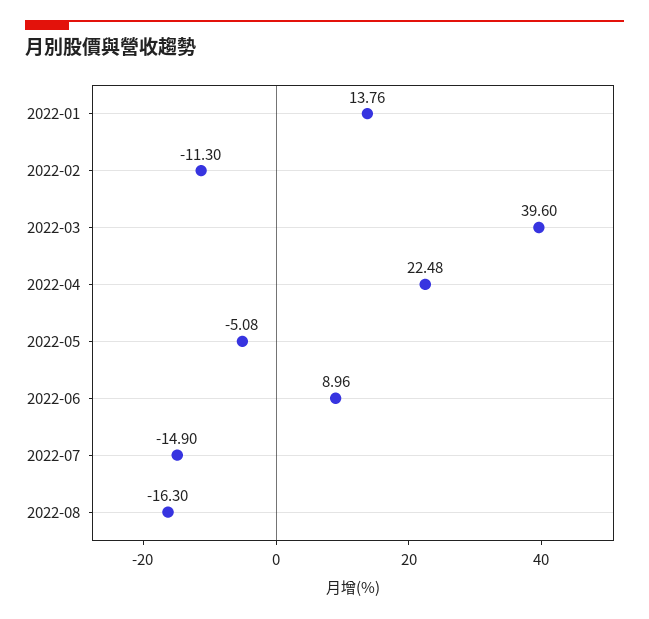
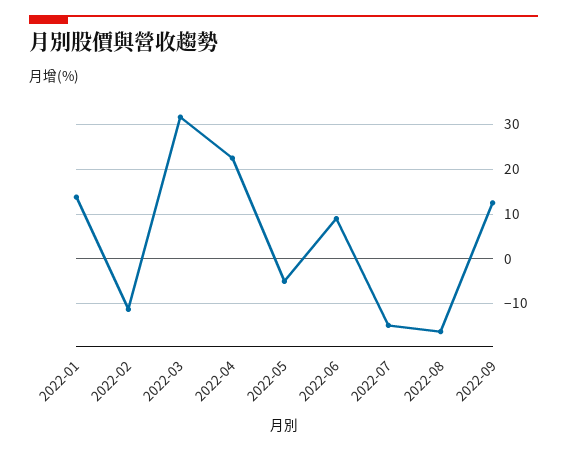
2022-03: 39.6 -> 32
2022-09: none -> 12

